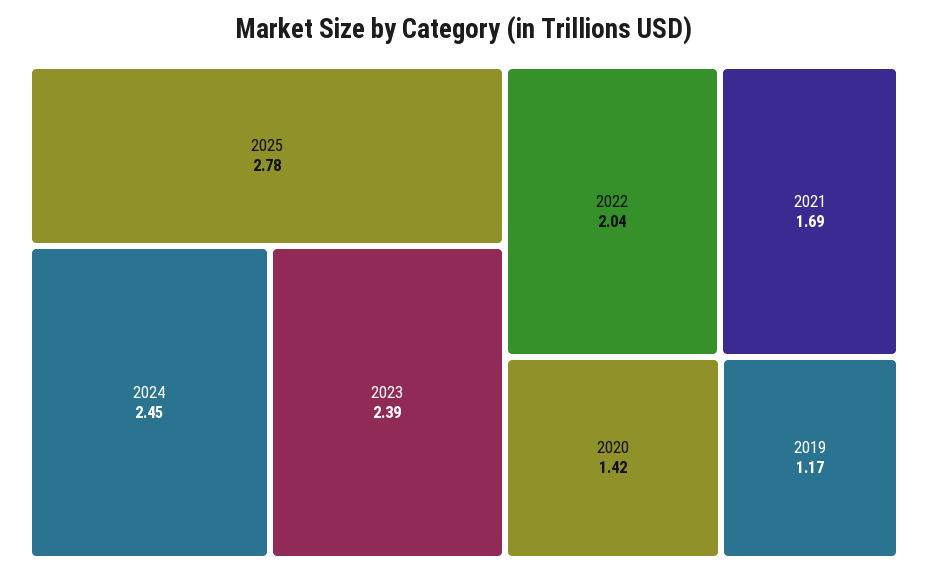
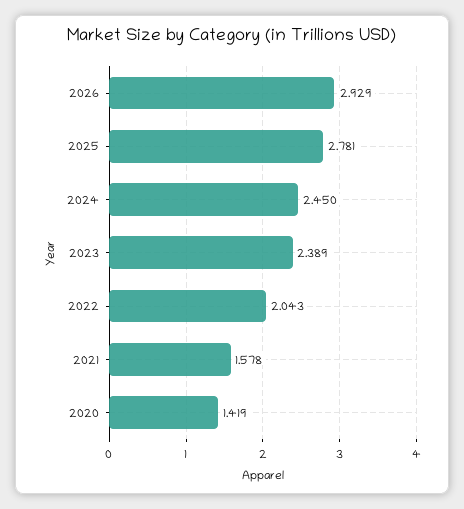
2021: 1.69 -> 1.578
2019: 1.17 -> none
2026: none -> 2.929

